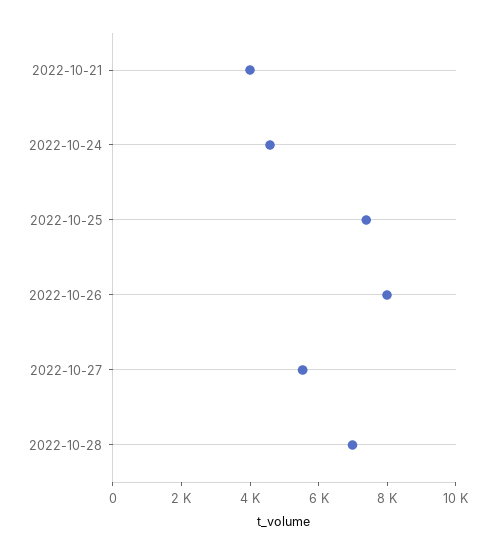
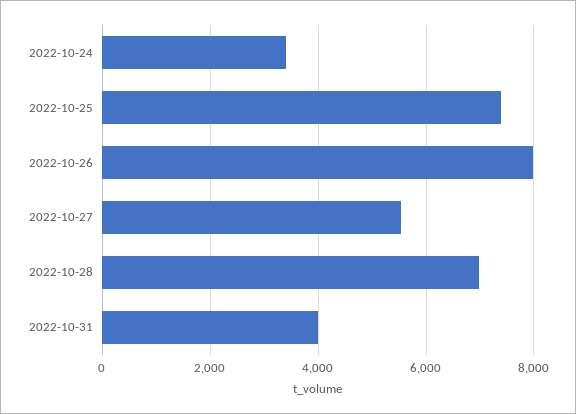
2022-10-21: 4000 -> none
2022-10-24: 4500 -> 3400
2022-10-31: none -> 4000

